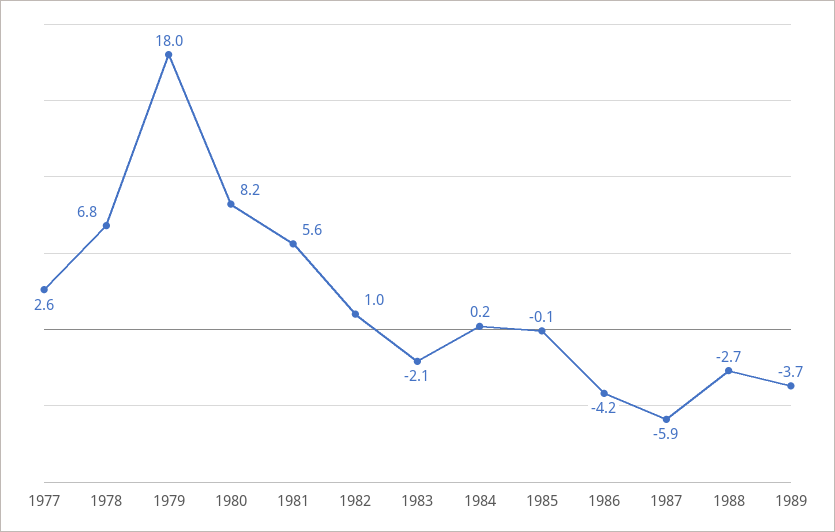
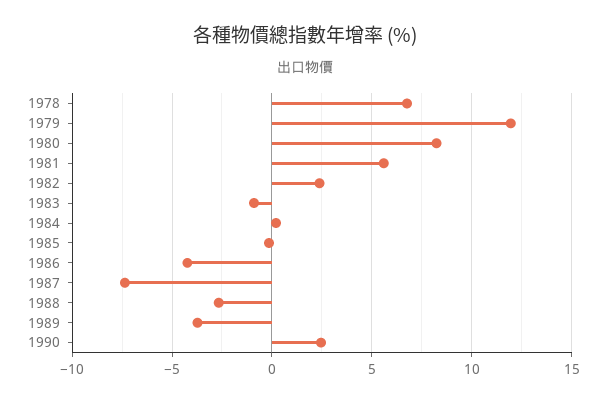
1977: 2.6 -> none
1979: 18 -> 12
1982: 1 -> 2.5
1983: -2.1 -> -1
1987: -5.9 -> -7.5
1990: none -> 2.5

